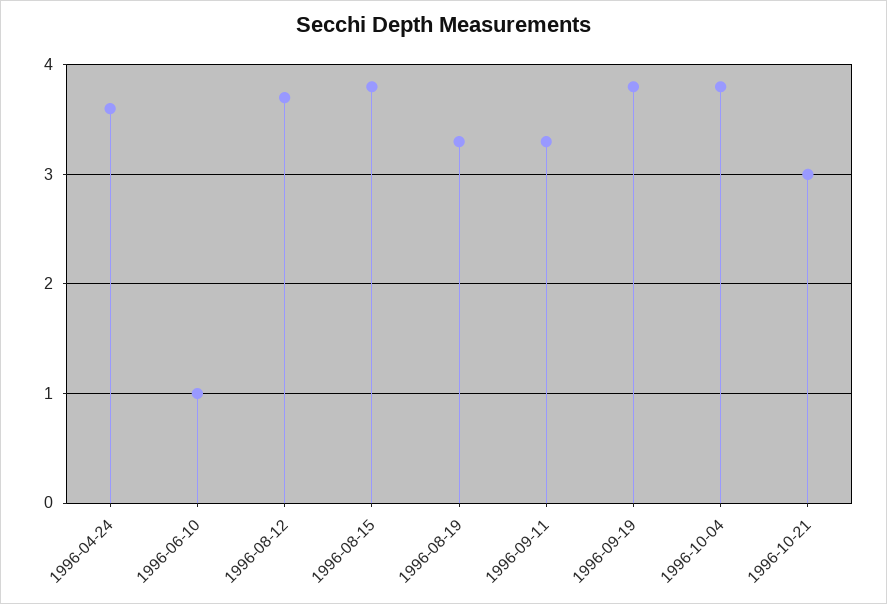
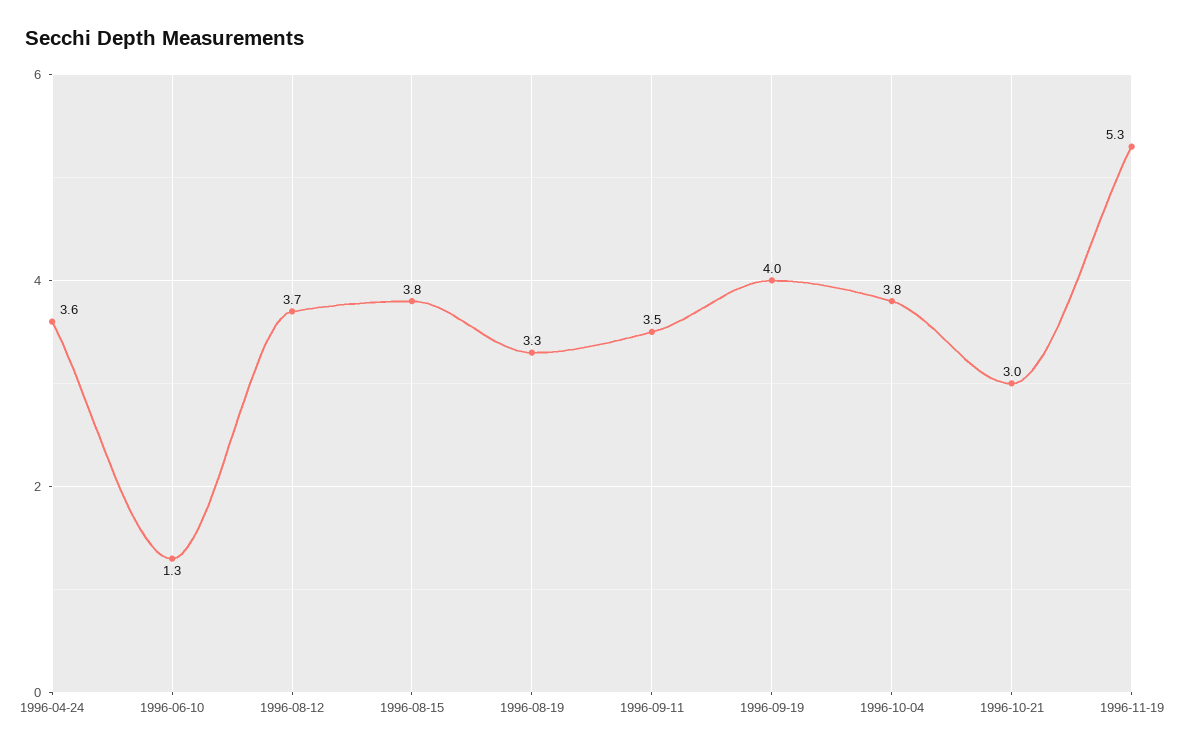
1996-06-10: 1 -> 1.3
1996-09-11: 3.3 -> 3.5
1996-09-19: 3.8 -> 4
1996-11-19: none -> 5.3

